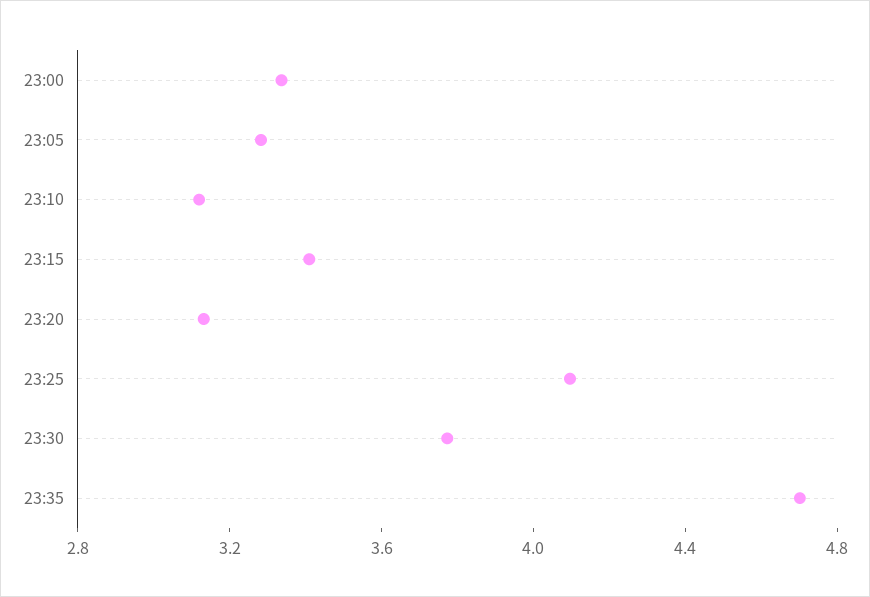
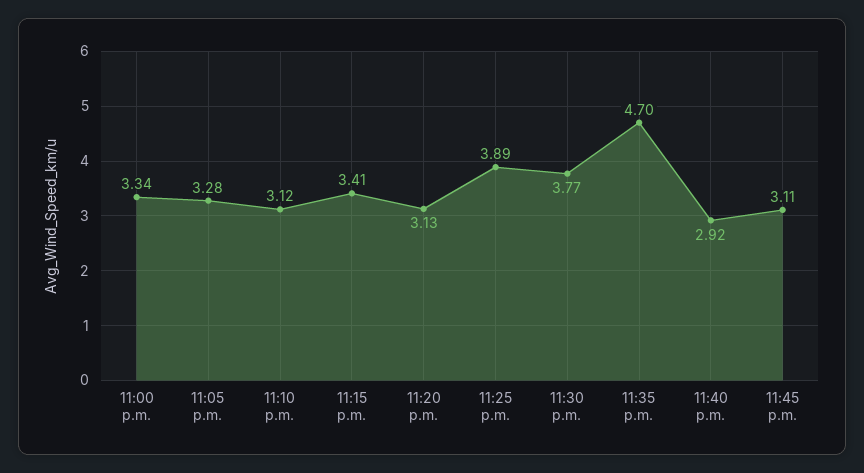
23:25: 4.1 -> 3.89
11:40 p.m.: none -> 2.92
11:45 p.m.: none -> 3.11

